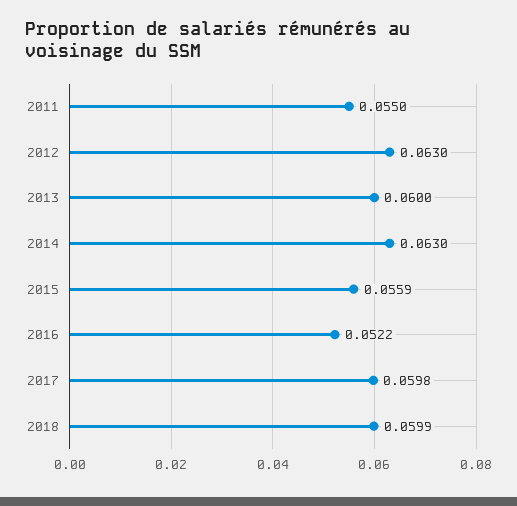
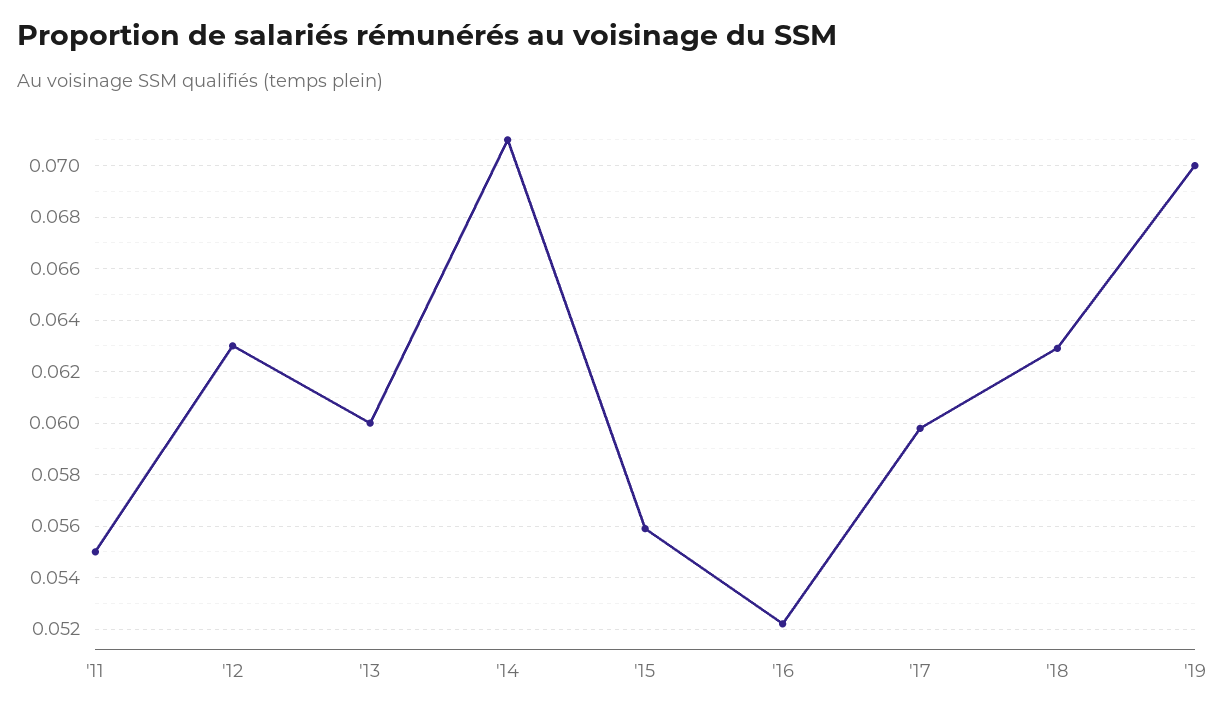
2014: 0.063 -> 0.071
2018: 0.0599 -> 0.063
'19: none -> 0.07

